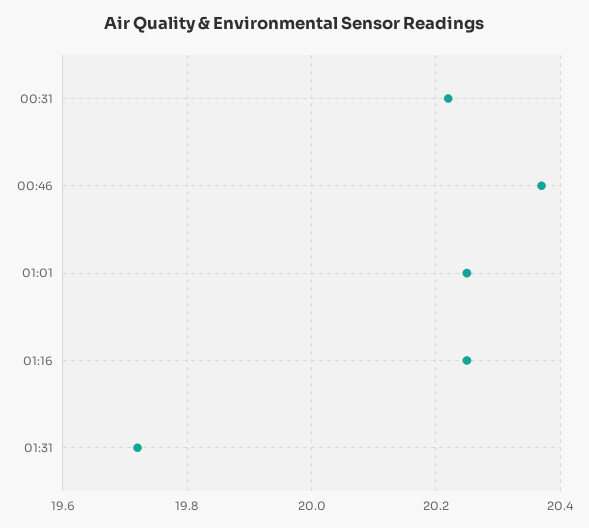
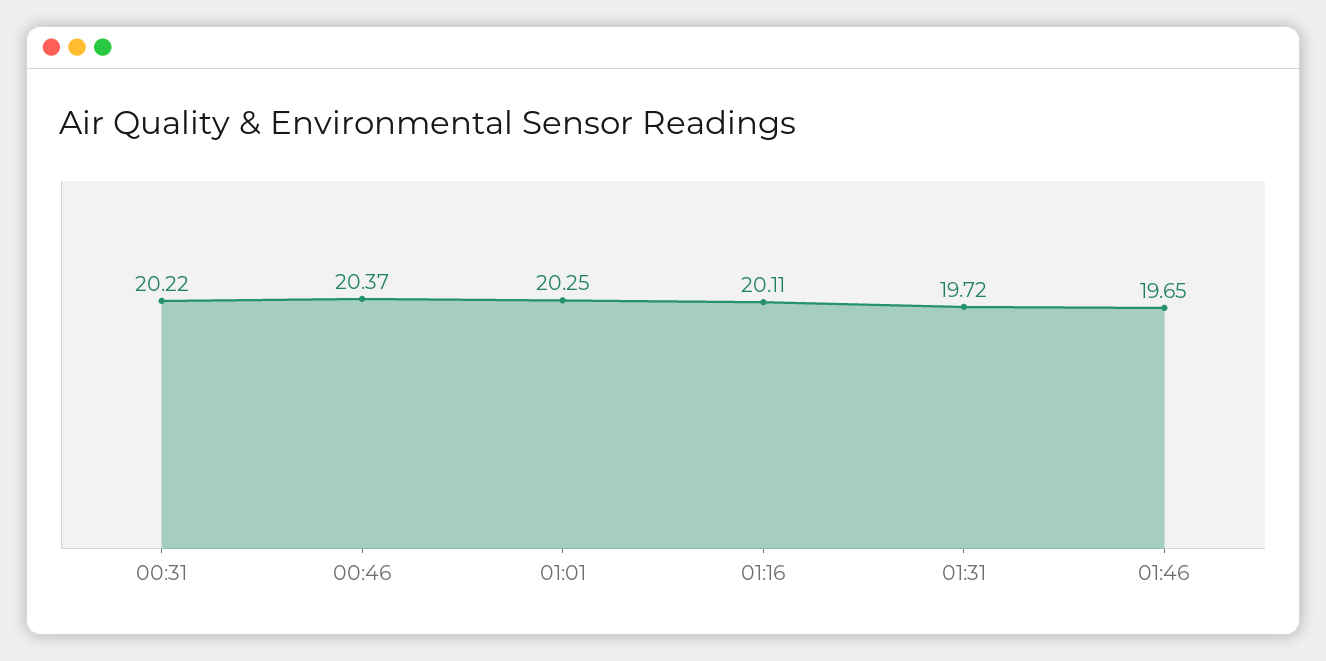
01:16: 20.25 -> 20.11
01:46: none -> 19.65

